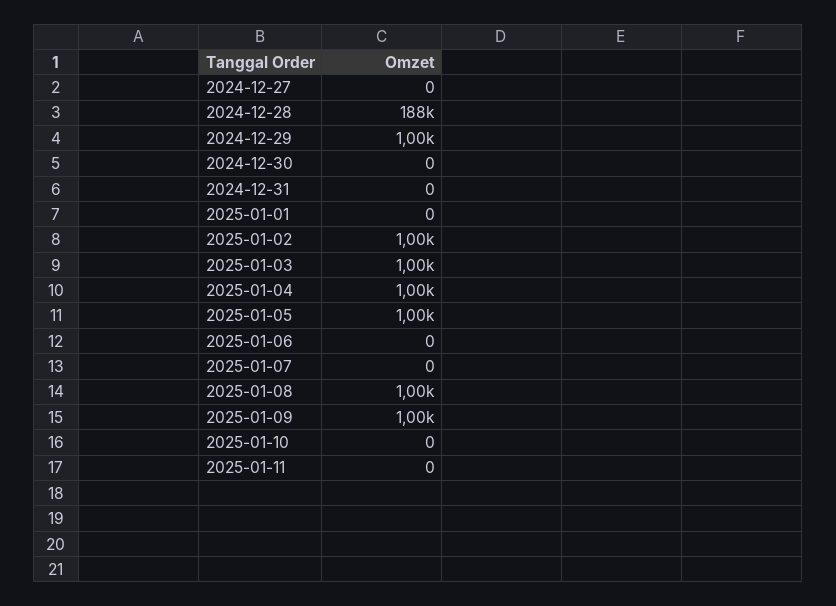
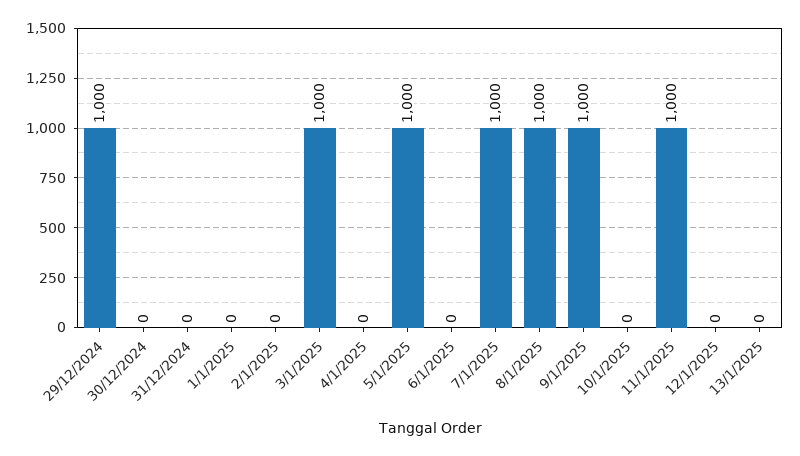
2024-12-27: 0 -> none
2024-12-28: 188000 -> none
2025-01-02: 1000 -> 0
2025-01-04: 1000 -> 0
2025-01-07: 0 -> 1000
2025-01-11: 0 -> 1000
12/1/2025: none -> 0
13/1/2025: none -> 0

